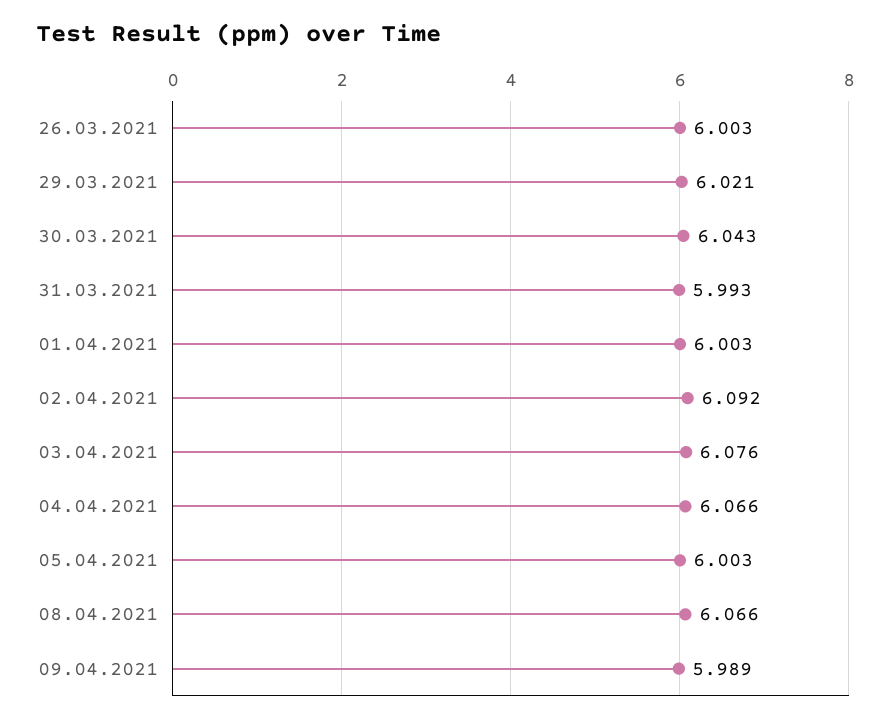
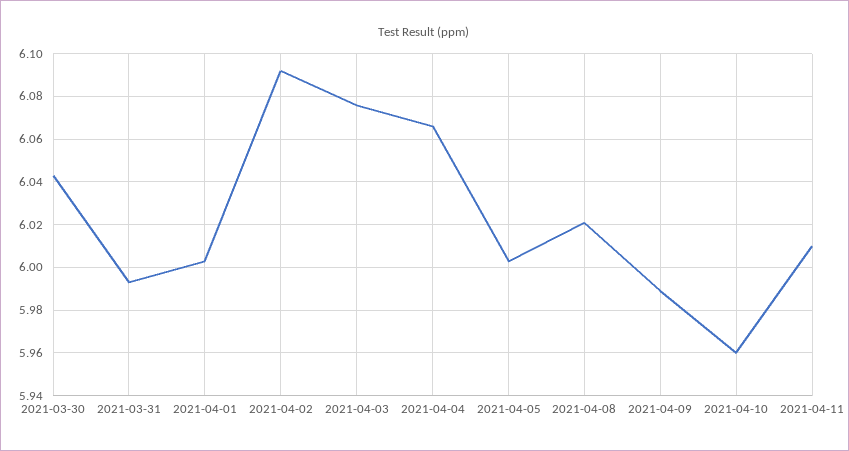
26.03.2021: 6.003 -> none
29.03.2021: 6.021 -> none
08.04.2021: 6.066 -> 6.02
2021-04-10: none -> 5.96
2021-04-11: none -> 6.01

